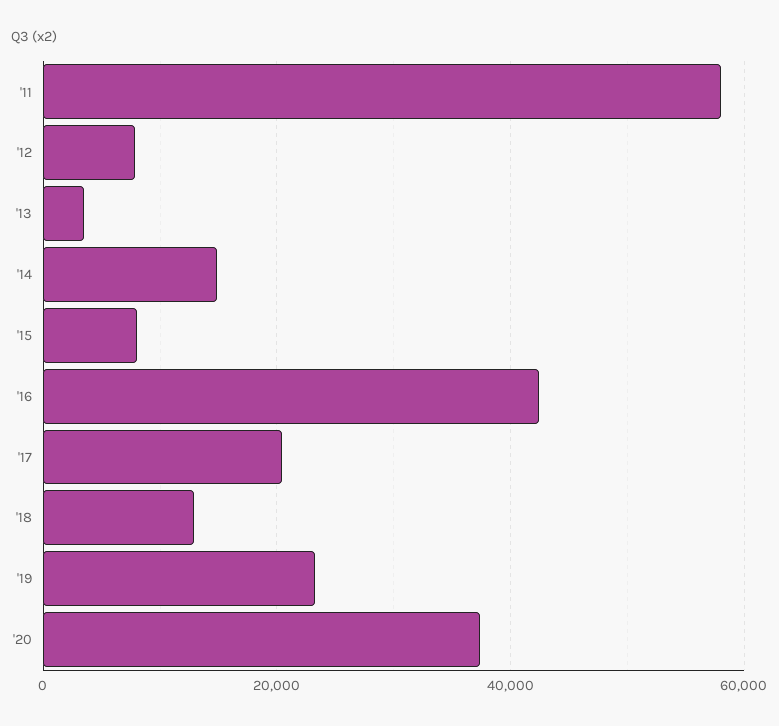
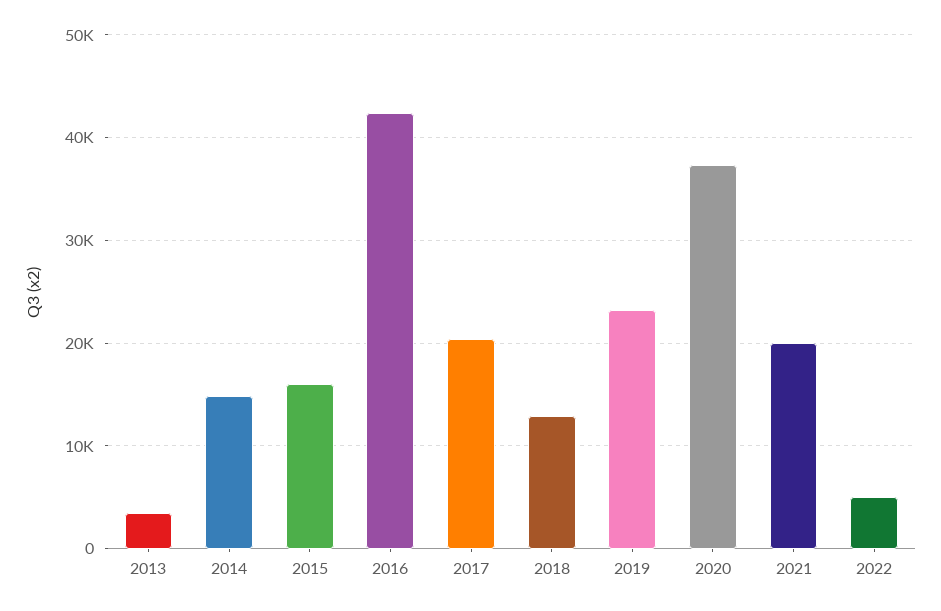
'11: 58000 -> none
'12: 8000 -> none
'15: 8000 -> 16000
2021: none -> 20000
2022: none -> 5000

